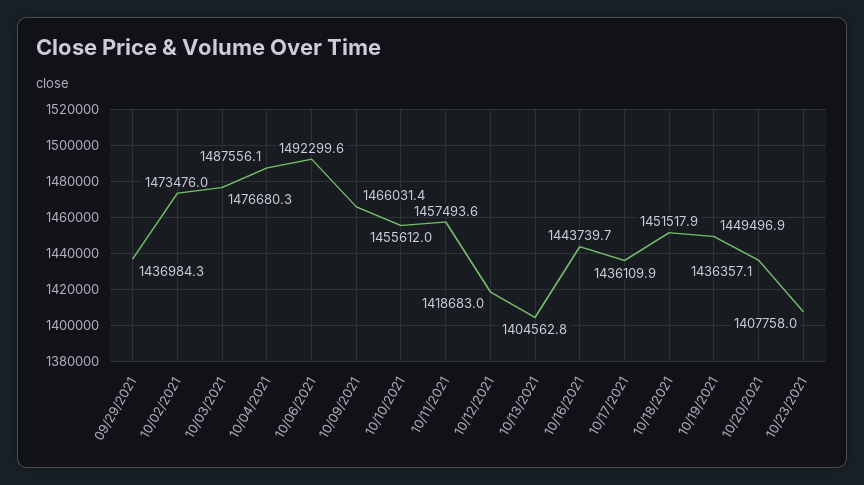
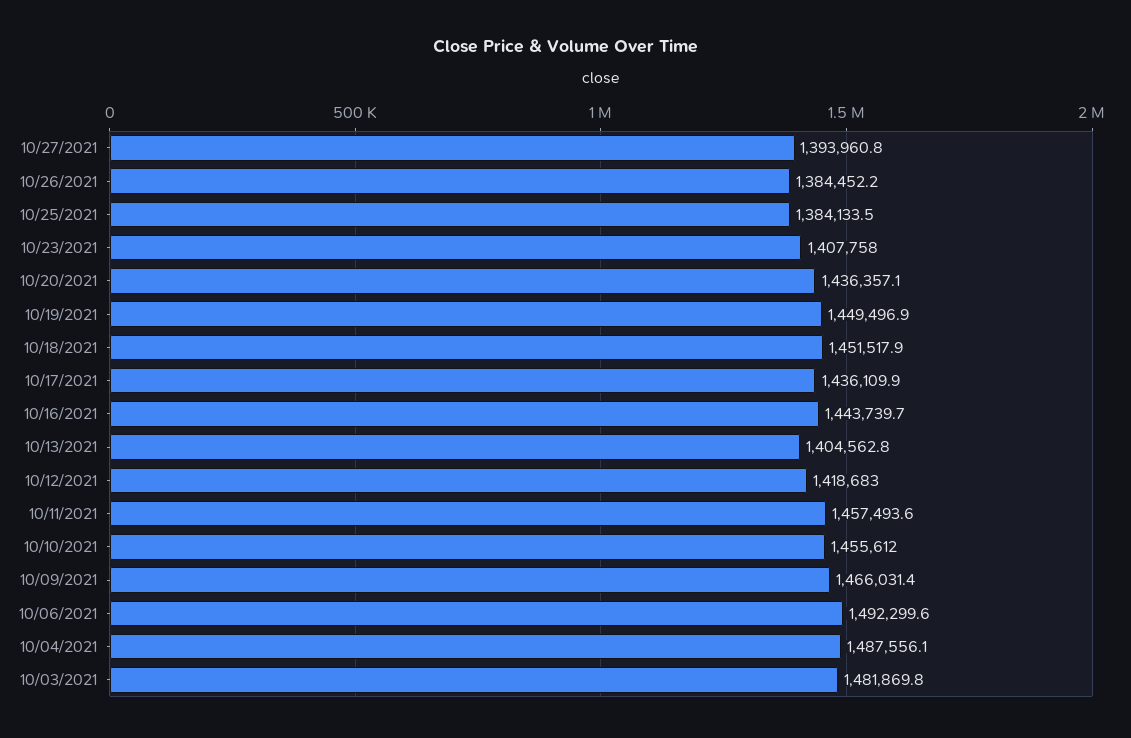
09/29/2021: 1436984.3 -> none
10/02/2021: 1473476 -> none
10/03/2021: 1476680.3 -> 1481869.8
10/27/2021: none -> 1393960.8
10/26/2021: none -> 1384452.2
10/25/2021: none -> 1384133.5

